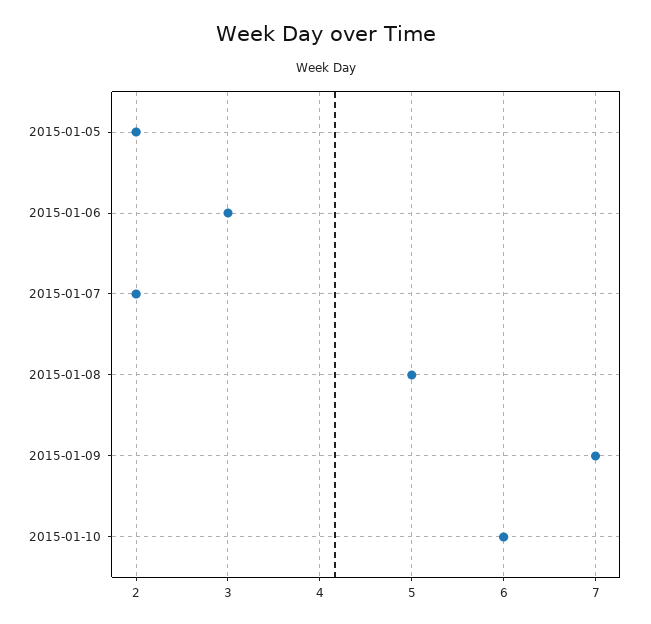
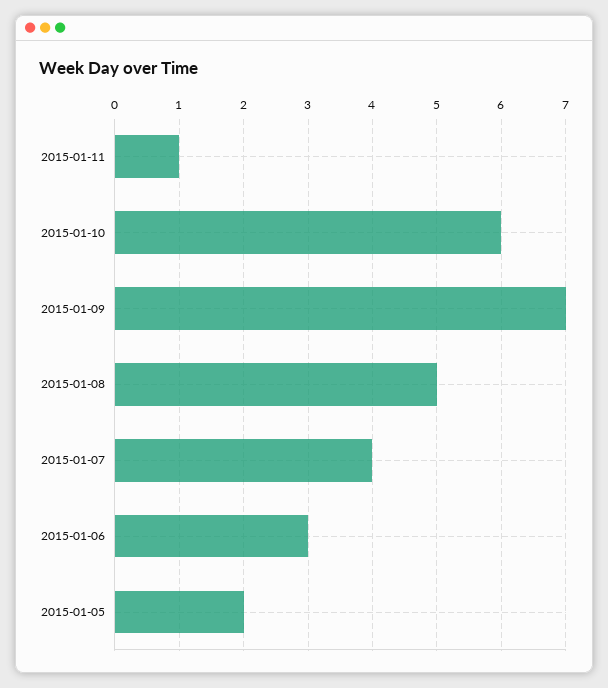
2015-01-07: 2 -> 4
2015-01-11: none -> 1

